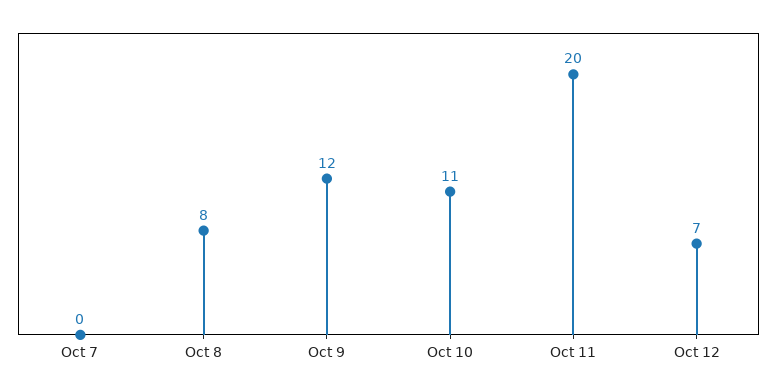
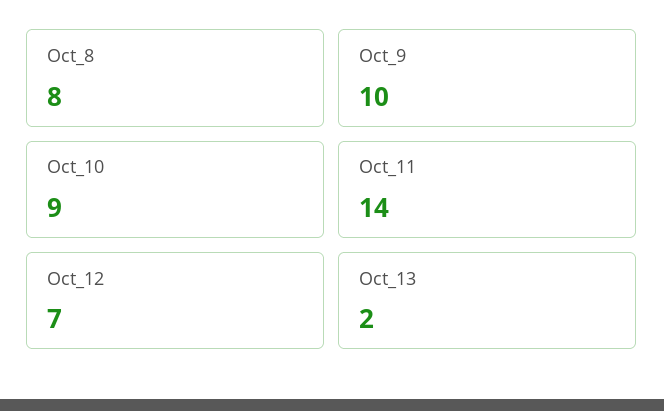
Oct 7: 0 -> none
Oct 9: 12 -> 10
Oct 10: 11 -> 9
Oct 11: 20 -> 14
Oct_13: none -> 2

